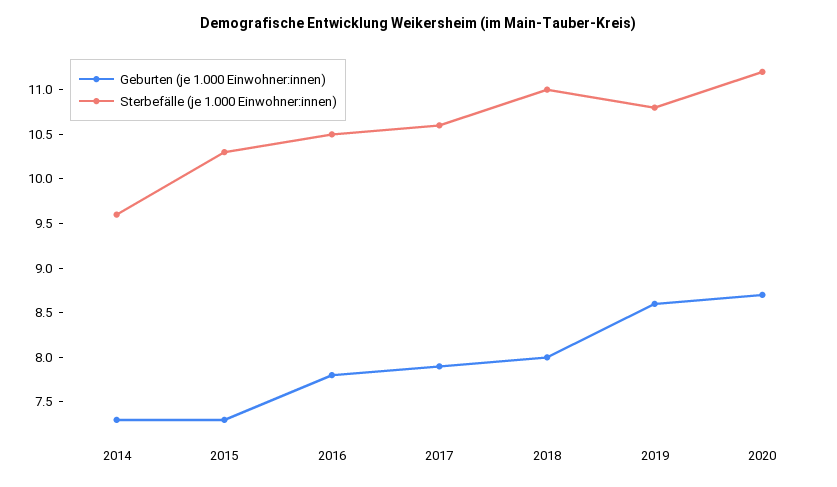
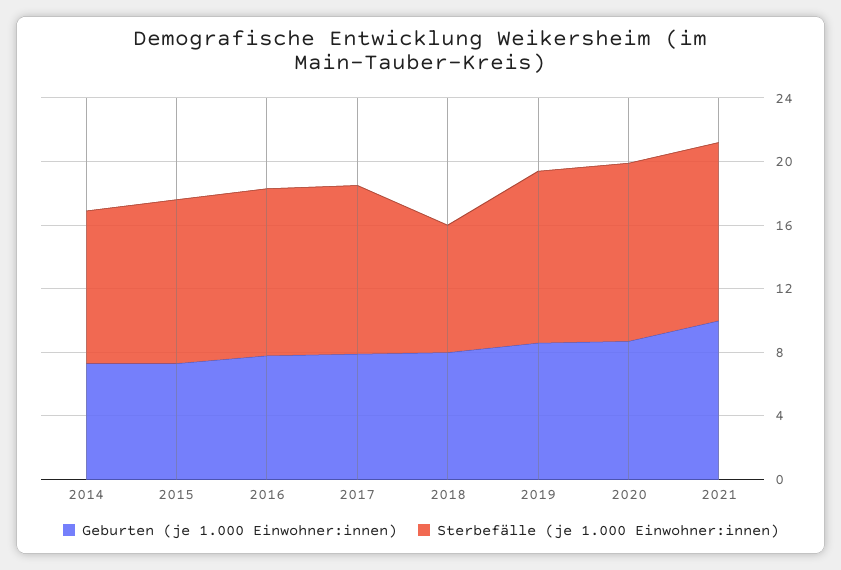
Sterbefälle (je 1.000 Einwohner:innen), 2018: 11 -> 8
Geburten (je 1.000 Einwohner:innen), 2021: none -> 10
Sterbefälle (je 1.000 Einwohner:innen), 2021: none -> 11

